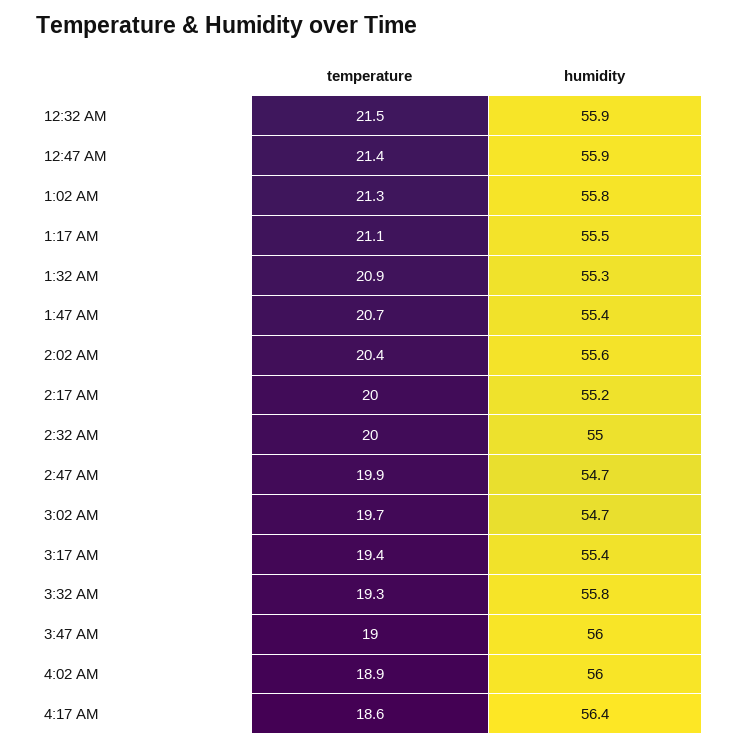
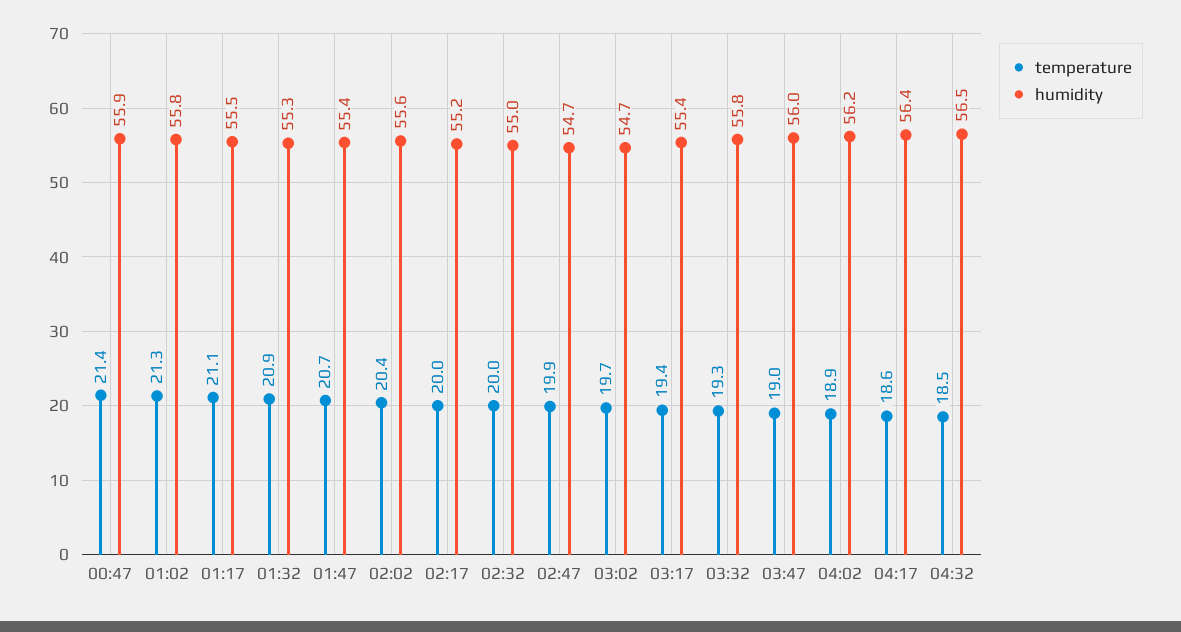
temperature, 12:32 AM: 21.5 -> none
humidity, 12:32 AM: 55.9 -> none
humidity, 4:02 AM: 56 -> 56.2
temperature, 04:32: none -> 18.5
humidity, 04:32: none -> 56.5

